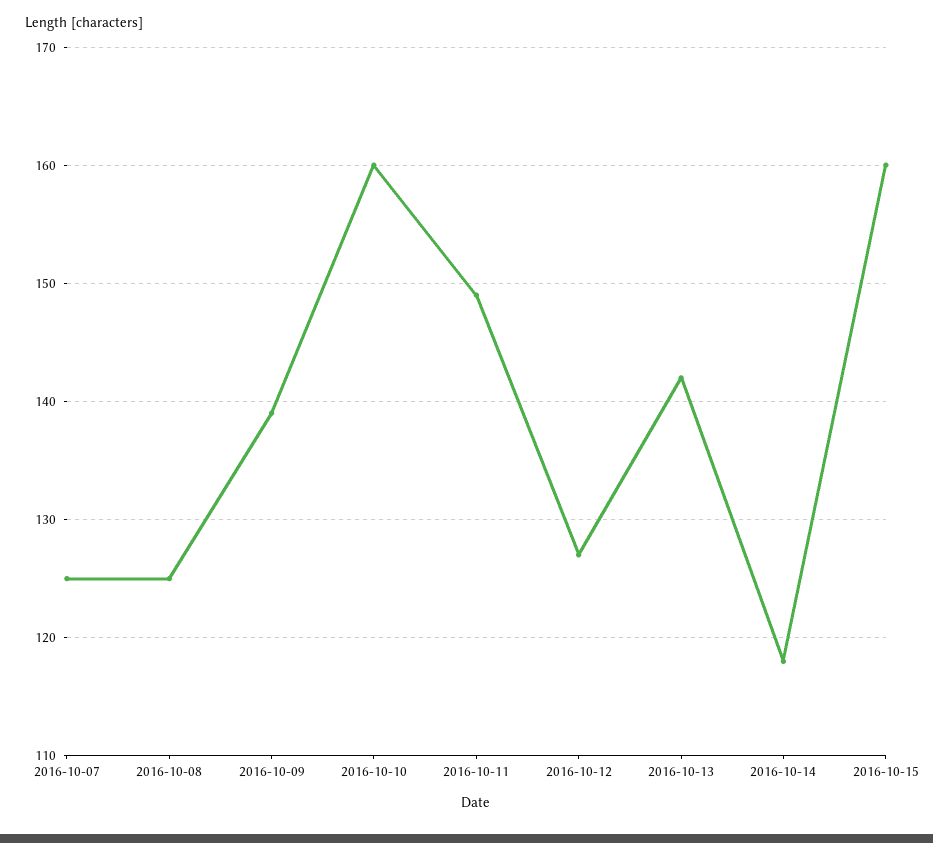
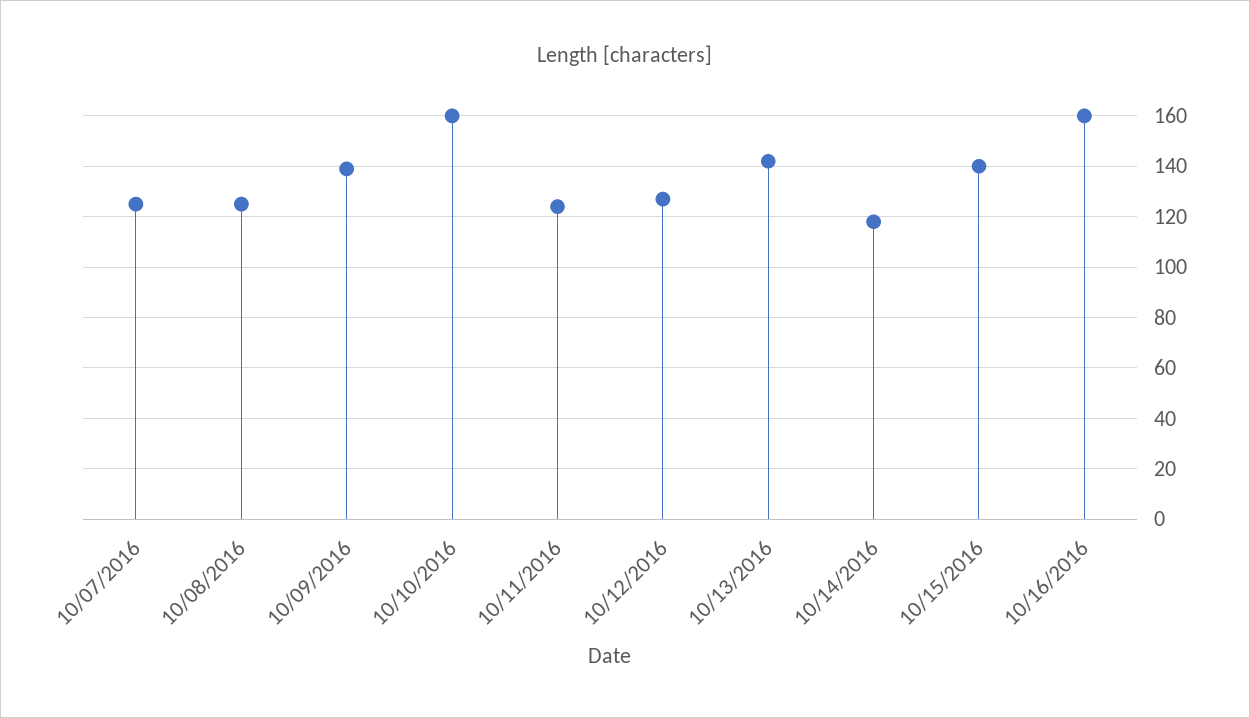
2016-10-11: 149 -> 125
2016-10-15: 160 -> 140
10/16/2016: none -> 160

